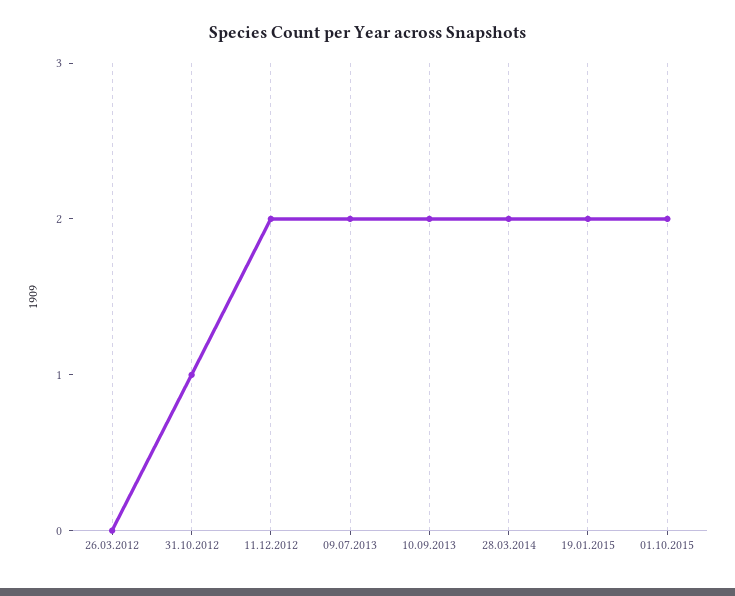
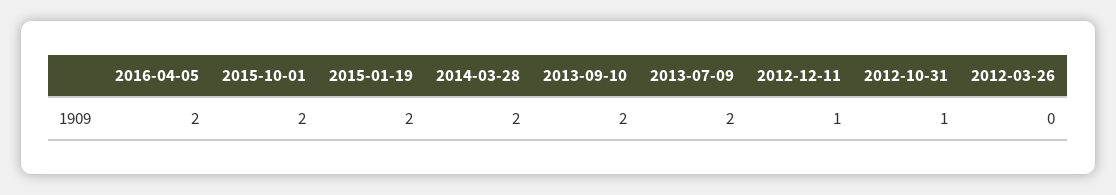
11.12.2012: 2 -> 1
2016-04-05: none -> 2

